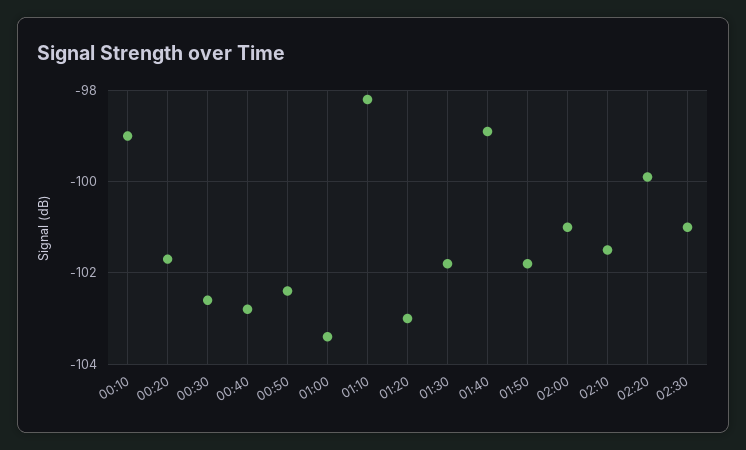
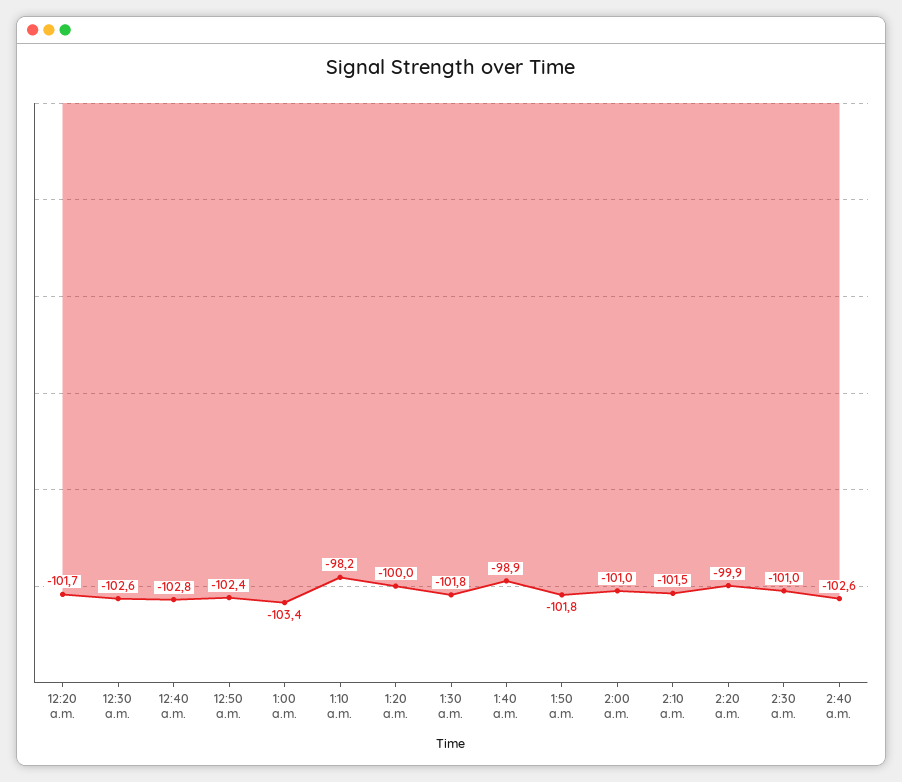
00:10: -99 -> none
01:20: -103 -> -100
2:40 a.m.: none -> -102.6

